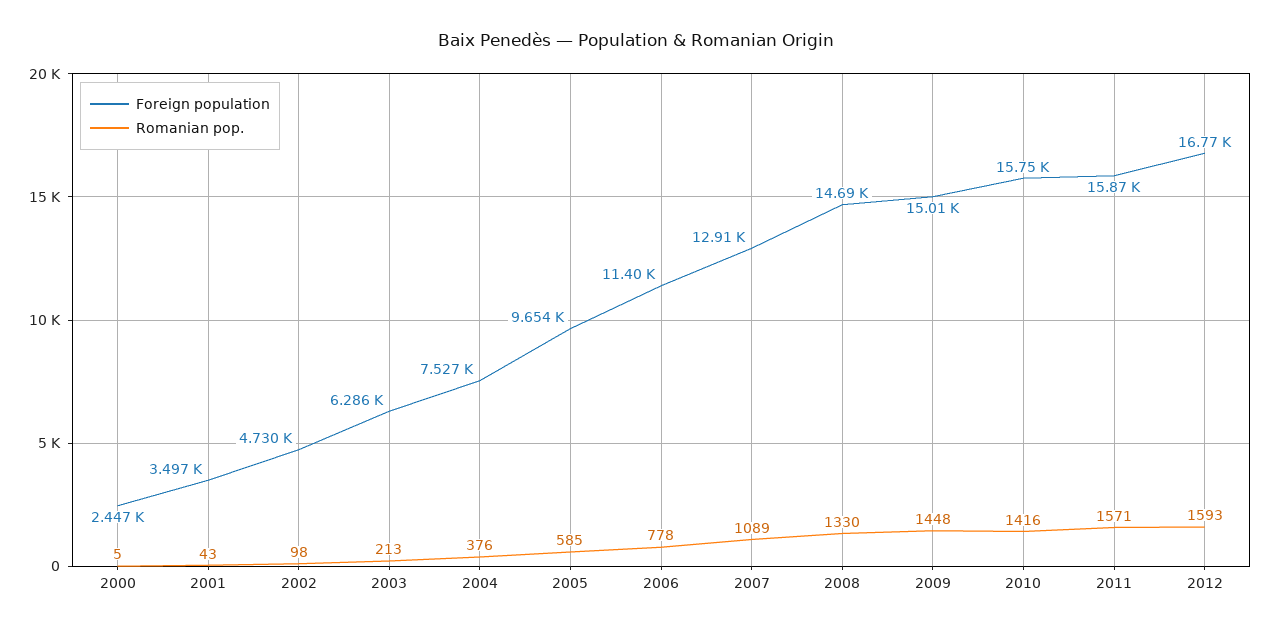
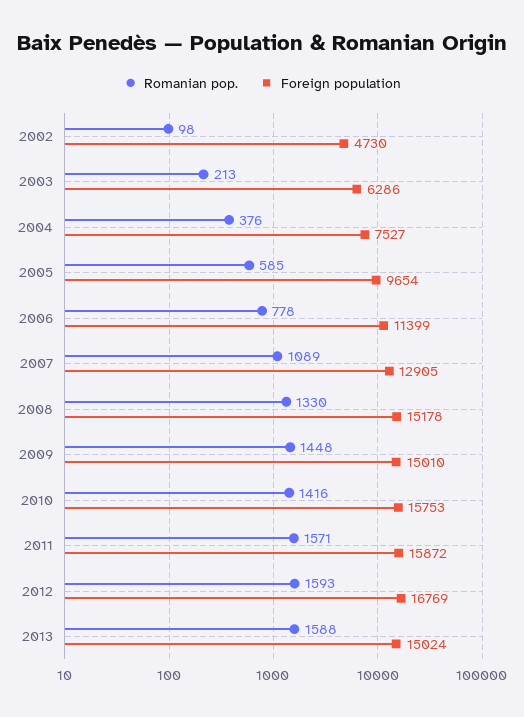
Foreign population, 2000: 2447 -> none
Romanian pop., 2000: 5 -> none
Foreign population, 2001: 3497 -> none
Romanian pop., 2001: 43 -> none
Foreign population, 2008: 14690 -> 15178
Romanian pop., 2013: none -> 1588
Foreign population, 2013: none -> 15024

